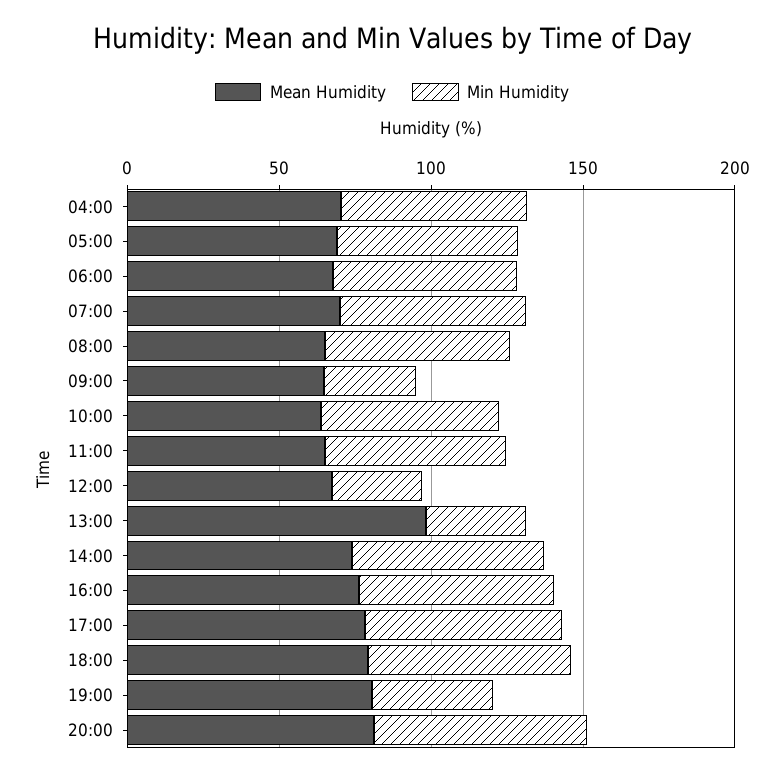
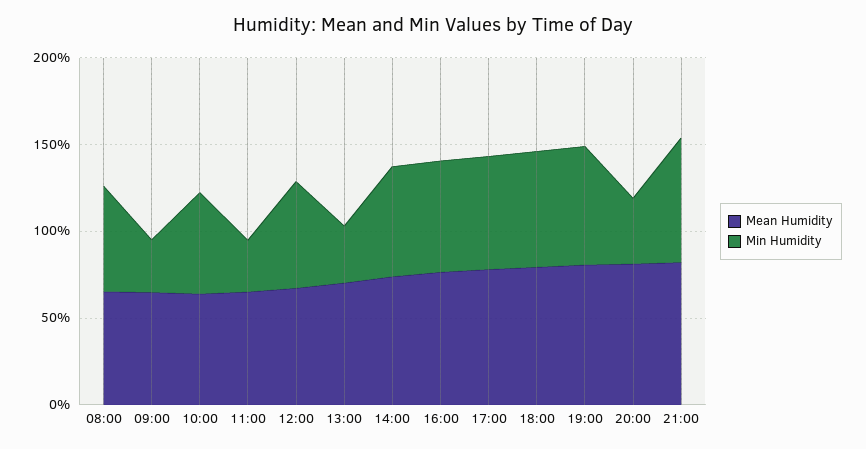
Mean Humidity, 04:00: 70 -> none
Min Humidity, 04:00: 60 -> none
Mean Humidity, 05:00: 70 -> none
Min Humidity, 05:00: 60 -> none
Mean Humidity, 06:00: 70 -> none
Min Humidity, 06:00: 60 -> none
Mean Humidity, 07:00: 70 -> none
Min Humidity, 07:00: 60 -> none
Min Humidity, 11:00: 60 -> 30
Min Humidity, 12:00: 30 -> 60
Mean Humidity, 13:00: 100 -> 70
Min Humidity, 19:00: 40 -> 70
Min Humidity, 20:00: 70 -> 40
Mean Humidity, 21:00: none -> 80
Min Humidity, 21:00: none -> 70

